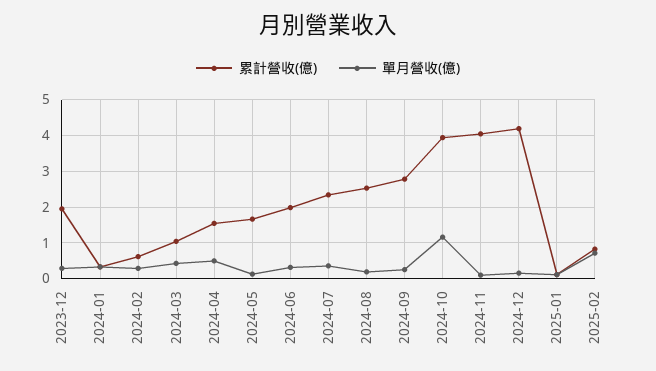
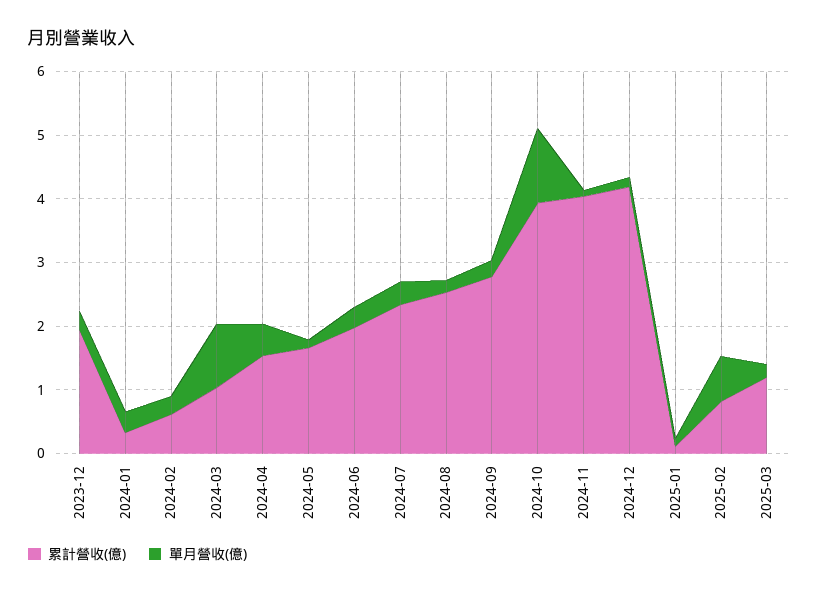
單月營收(億), 2024-03: 0.4 -> 1
累計營收(億), 2025-03: none -> 1.2
單月營收(億), 2025-03: none -> 0.2

